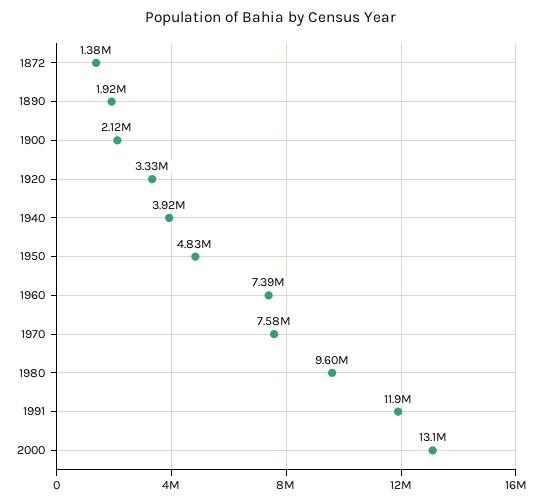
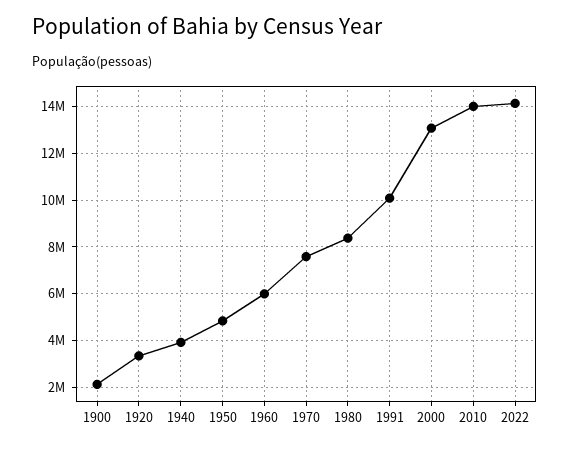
1872: 1380000 -> none
1890: 1920000 -> none
1960: 7390000 -> 6000000
1980: 9600000 -> 8500000
1991: 11900000 -> 10000000
2010: none -> 14000000
2022: none -> 14000000

